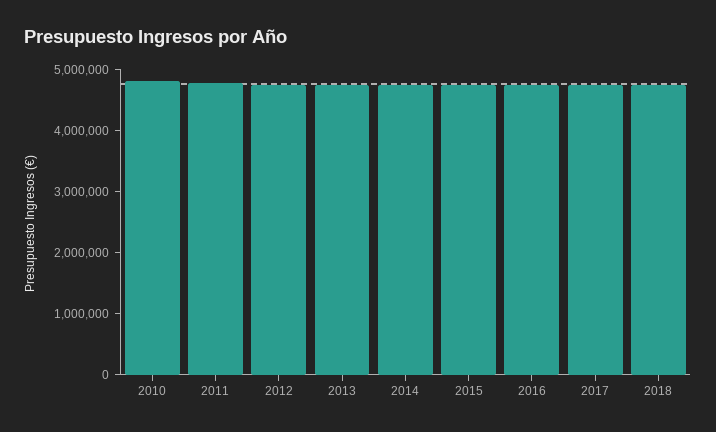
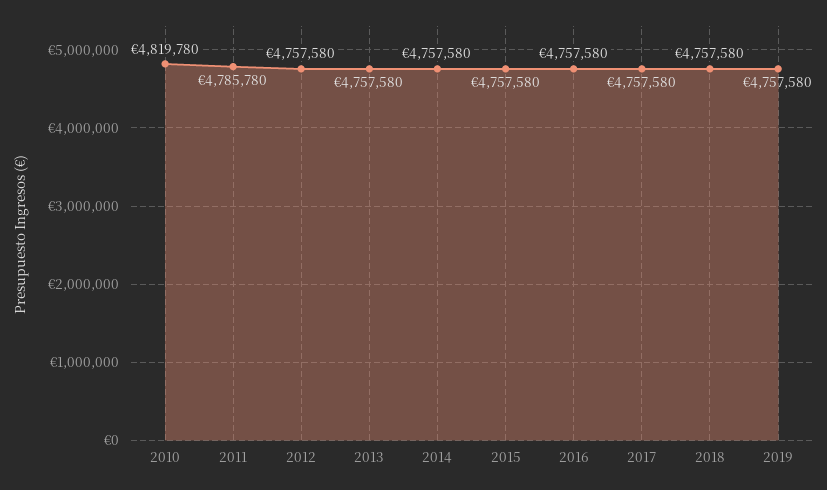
2019: none -> 4757580

